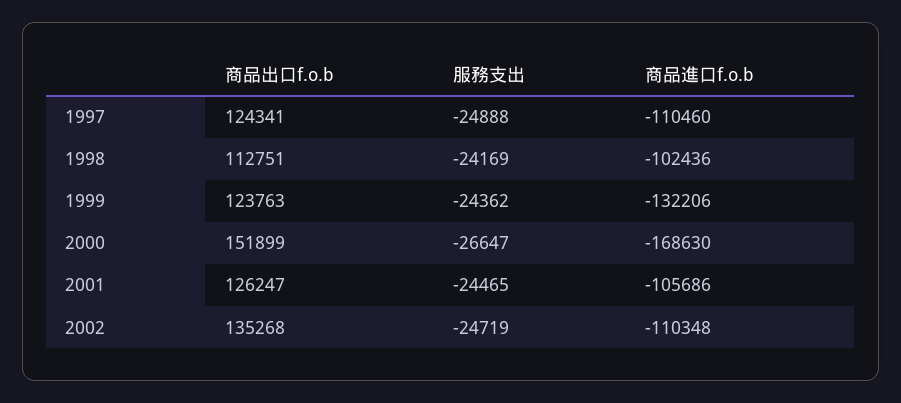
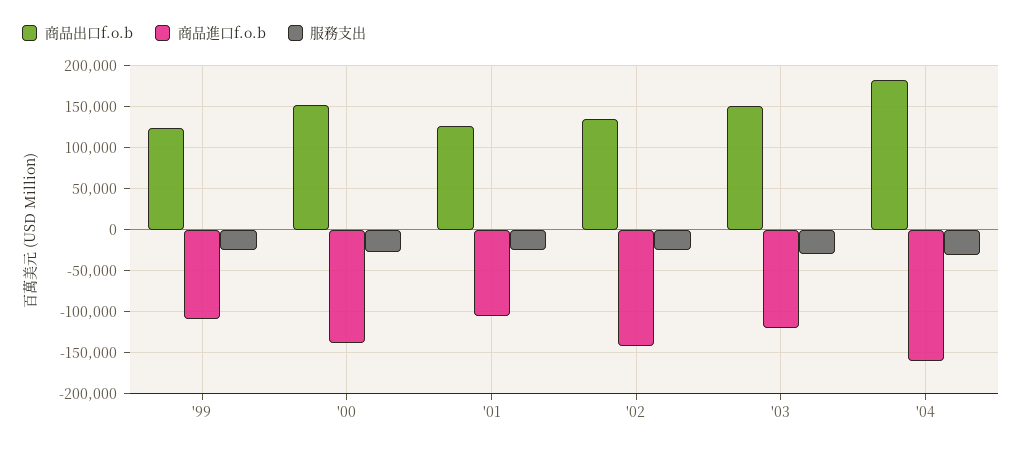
商品出口f.o.b, 1997: 124341 -> none
服務支出, 1997: -24888 -> none
商品進口f.o.b, 1997: -110460 -> none
商品出口f.o.b, 1998: 112751 -> none
服務支出, 1998: -24169 -> none
商品進口f.o.b, 1998: -102436 -> none
商品進口f.o.b, 1999: -132206 -> -110000
商品進口f.o.b, 2000: -168630 -> -140000
商品進口f.o.b, 2002: -110348 -> -140000
商品出口f.o.b, '03: none -> 150000
商品進口f.o.b, '03: none -> -120000
服務支出, '03: none -> -30000
商品出口f.o.b, '04: none -> 180000
商品進口f.o.b, '04: none -> -160000
服務支出, '04: none -> -30000

